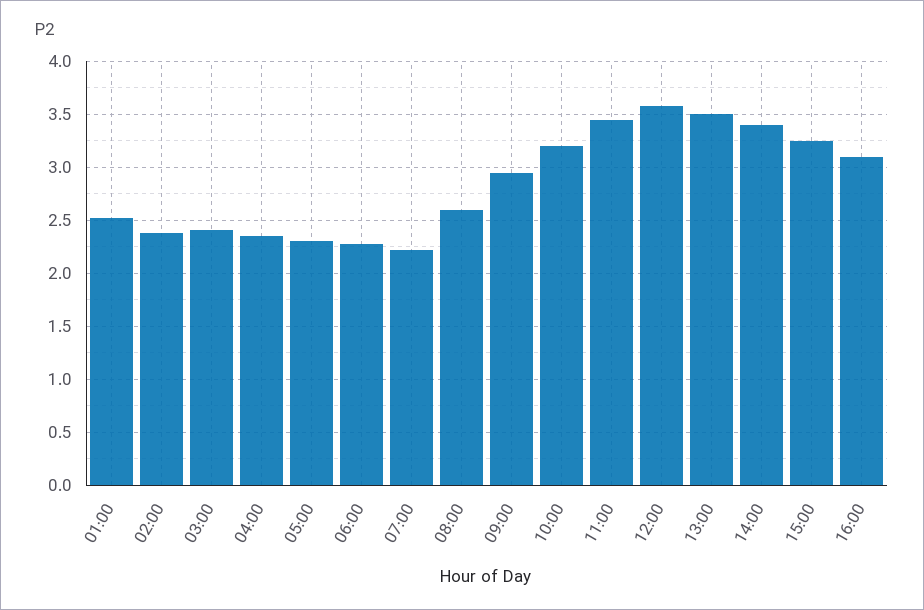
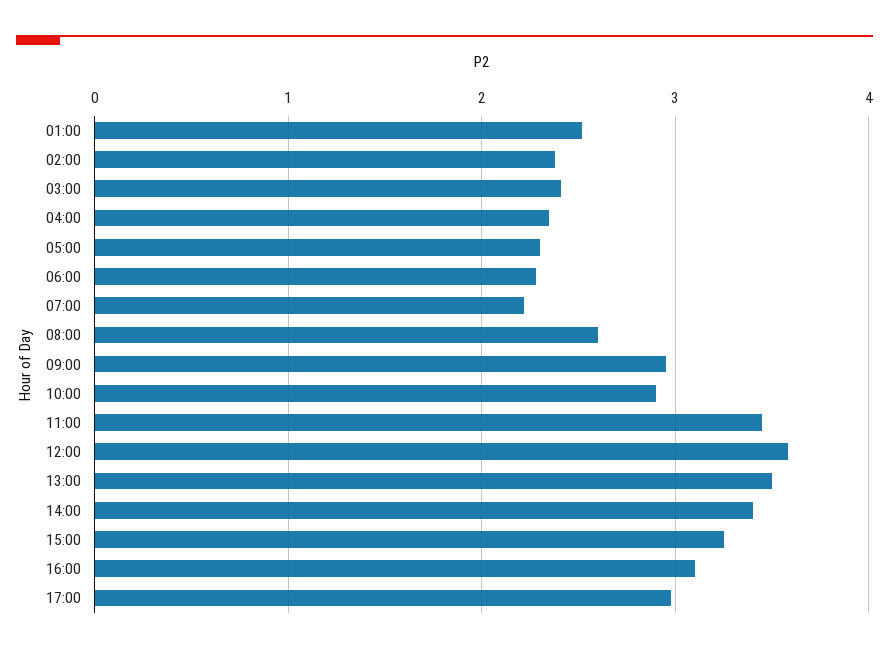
10:00: 3.2 -> 2.9
17:00: none -> 3

